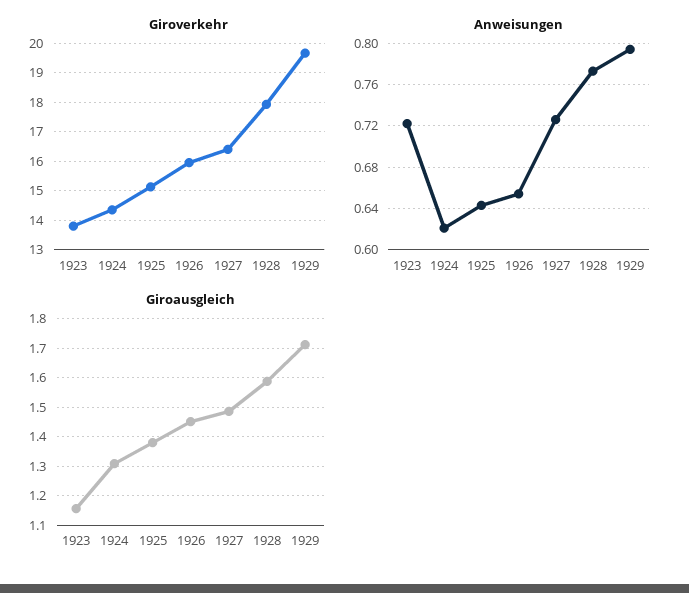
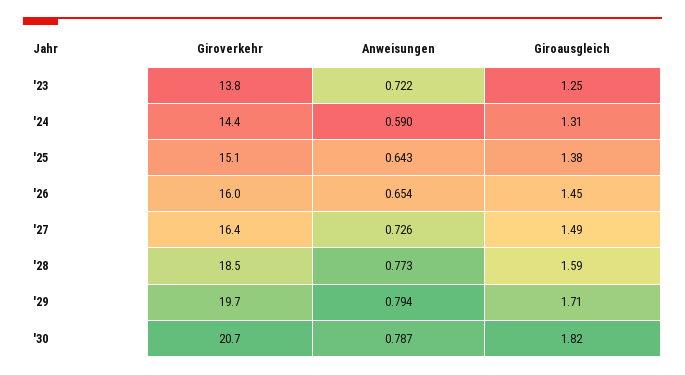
Giroverkehr, 1928: 18 -> 18.5
Anweisungen, 1924: 0.62 -> 0.59
Giroausgleich, 1923: 1.15 -> 1.25
Giroverkehr, '30: none -> 20.7
Anweisungen, '30: none -> 0.787
Giroausgleich, '30: none -> 1.82

